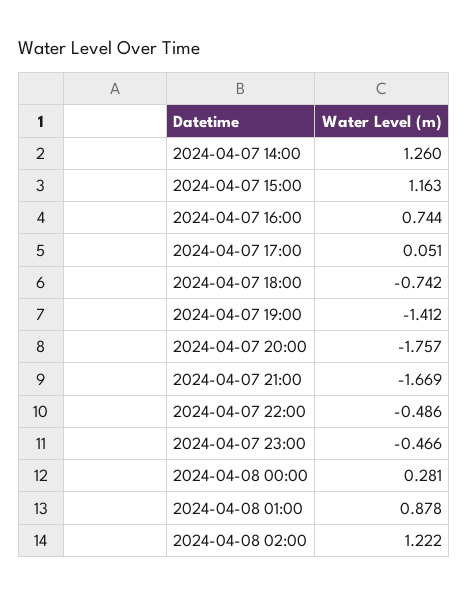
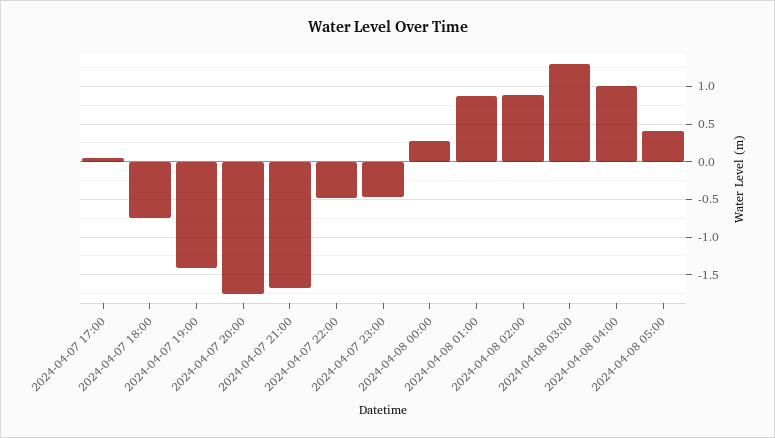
2024-04-07 14:00: 1.26 -> none
2024-04-07 15:00: 1.163 -> none
2024-04-07 16:00: 0.744 -> none
2024-04-08 02:00: 1.222 -> 0.9
2024-04-08 03:00: none -> 1.3
2024-04-08 04:00: none -> 1
2024-04-08 05:00: none -> 0.4

